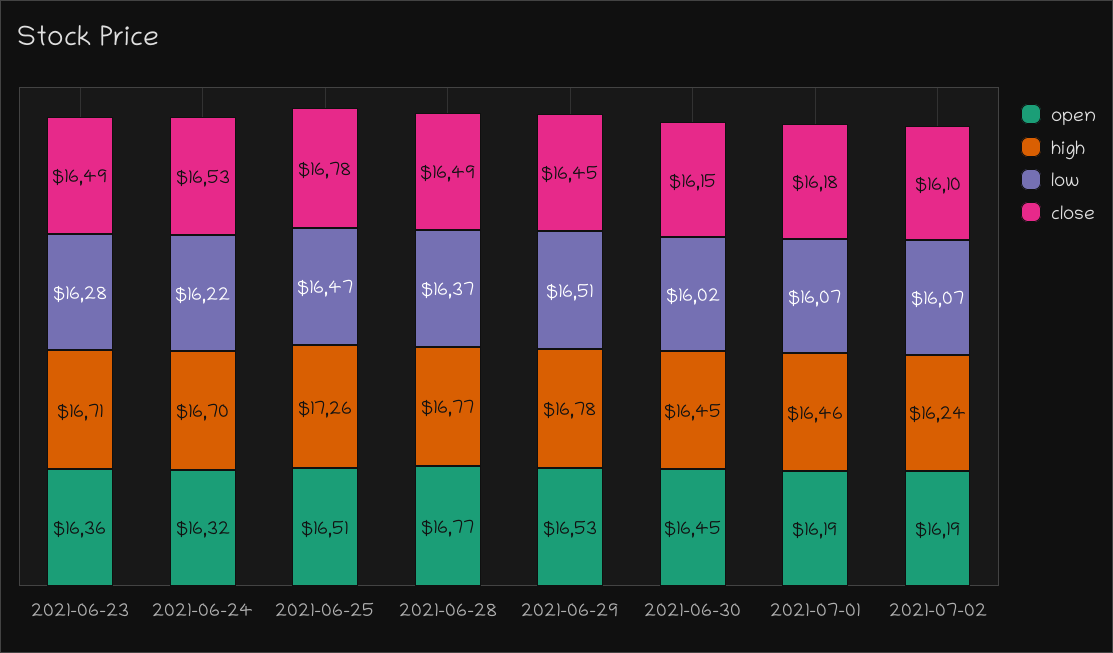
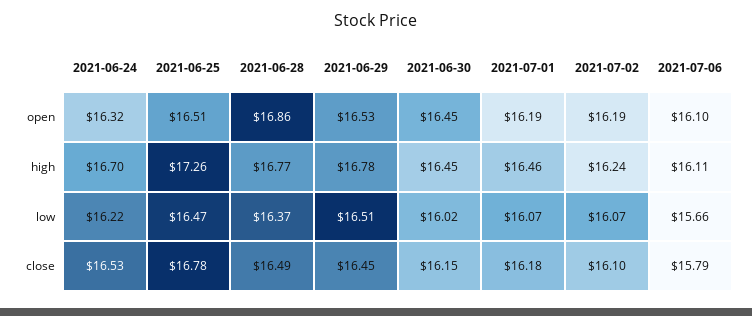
open, 2021-06-23: 16.36 -> none
high, 2021-06-23: 16.71 -> none
low, 2021-06-23: 16.28 -> none
close, 2021-06-23: 16.49 -> none
open, 2021-06-28: 16.77 -> 16.86
open, 2021-07-06: none -> 16.1
high, 2021-07-06: none -> 16.11
low, 2021-07-06: none -> 15.66
close, 2021-07-06: none -> 15.79

